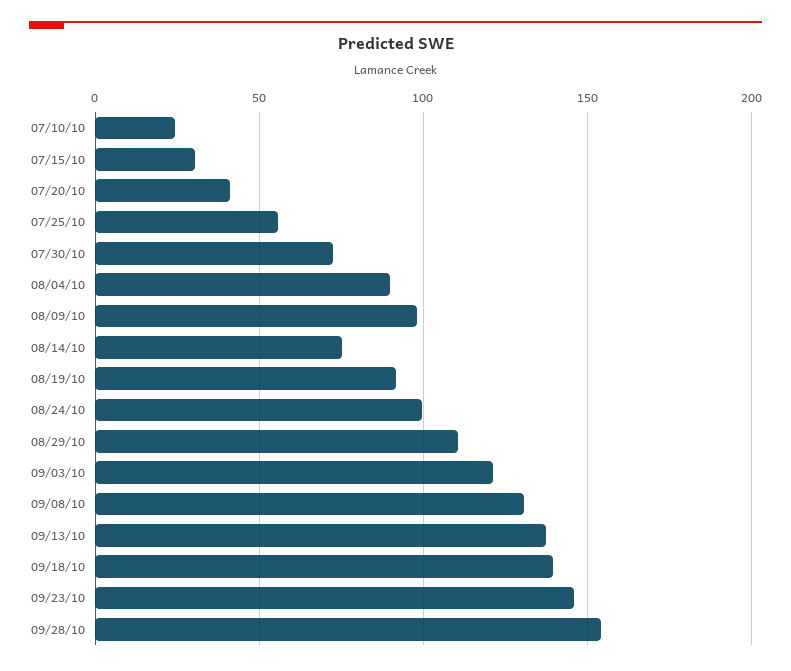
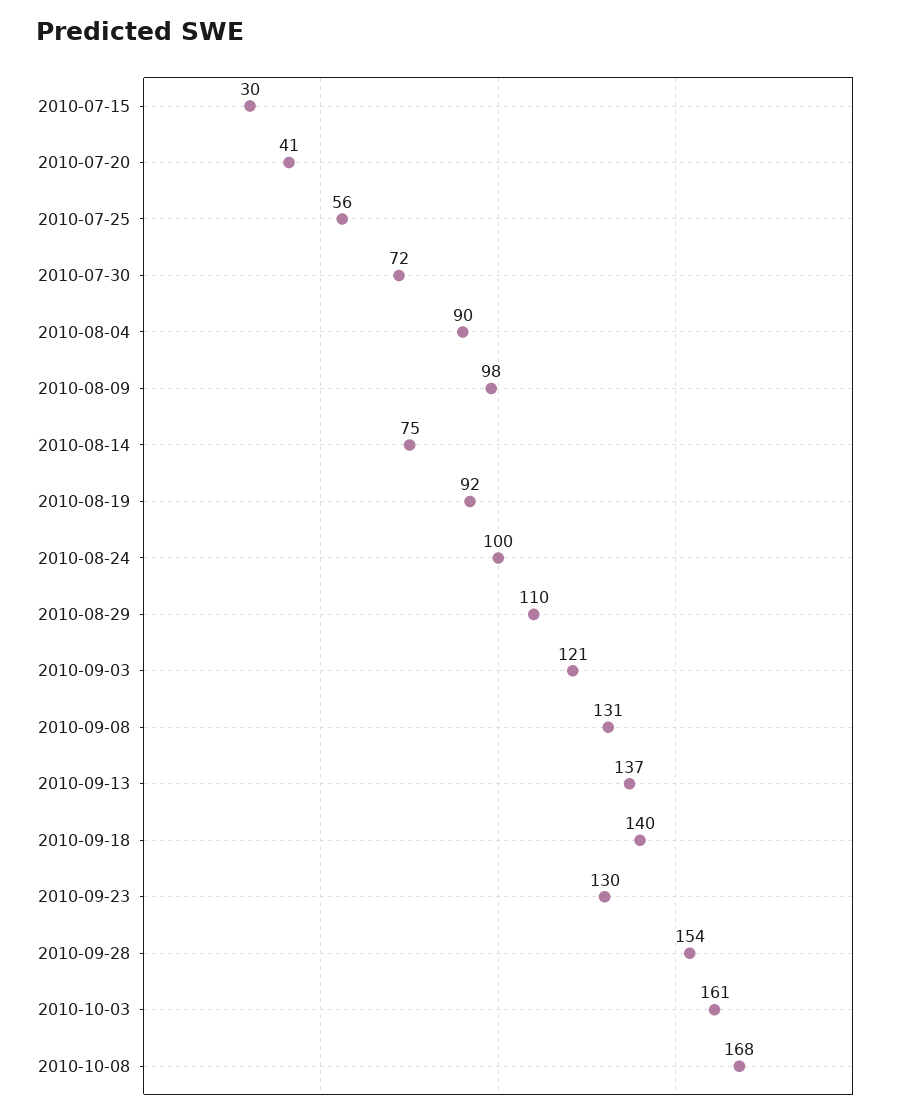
07/10/10: 25 -> none
09/23/10: 145 -> 130
2010-10-03: none -> 161
2010-10-08: none -> 168

